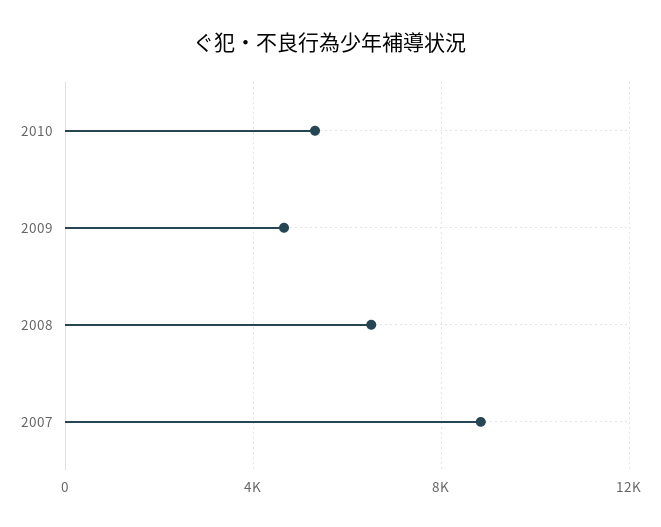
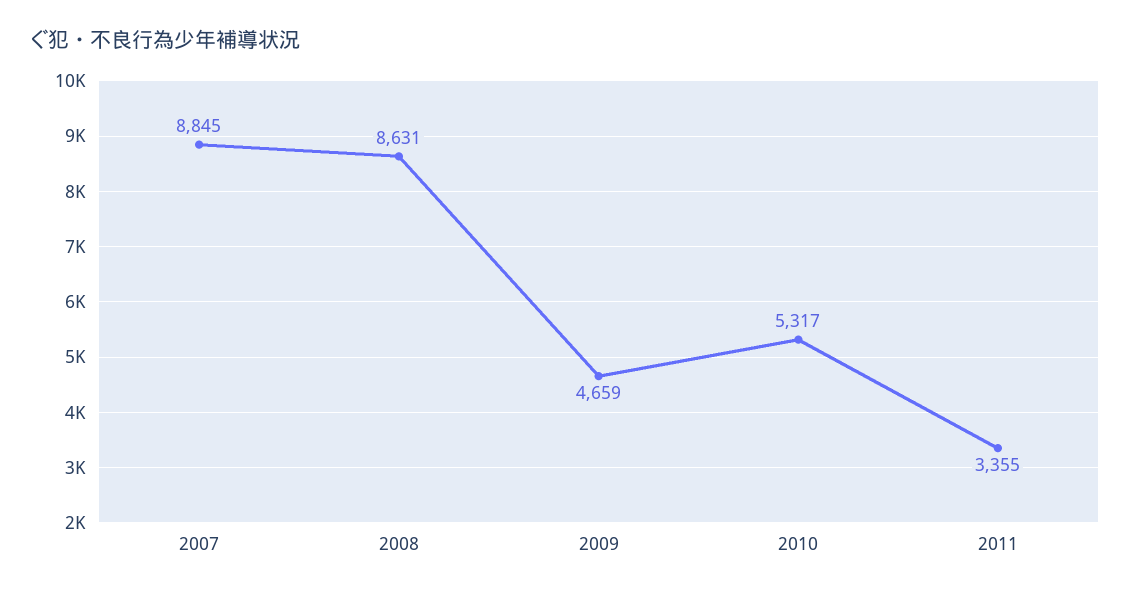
2008: 6500 -> 8631
2011: none -> 3355

